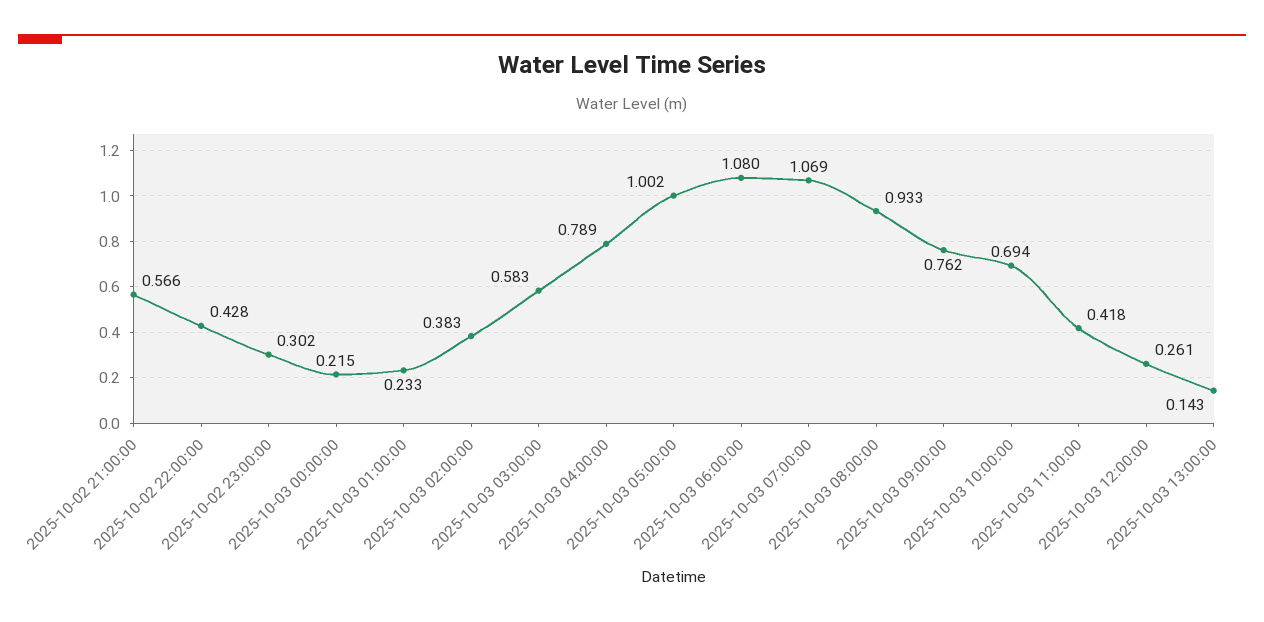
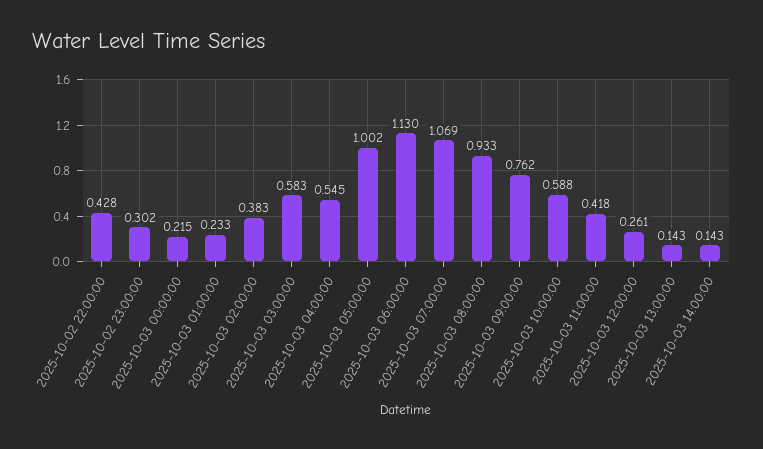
2025-10-02 21:00:00: 0.566 -> none
2025-10-03 04:00:00: 0.789 -> 0.545
2025-10-03 06:00:00: 1.08 -> 1.13
2025-10-03 10:00:00: 0.694 -> 0.588
2025-10-03 14:00:00: none -> 0.143

